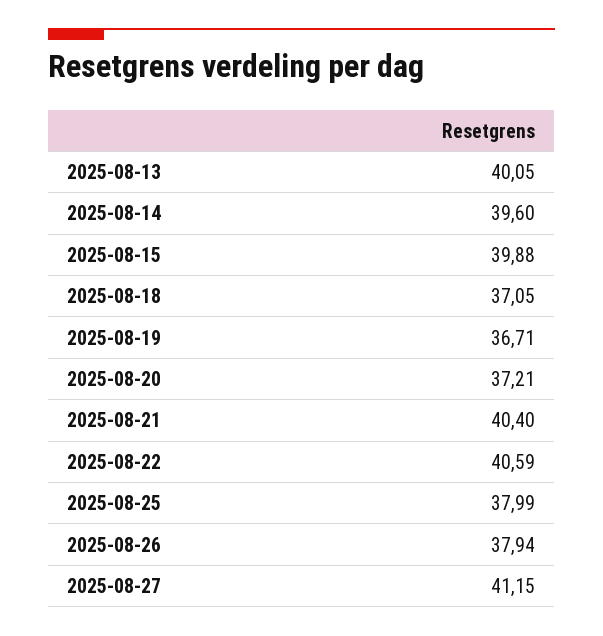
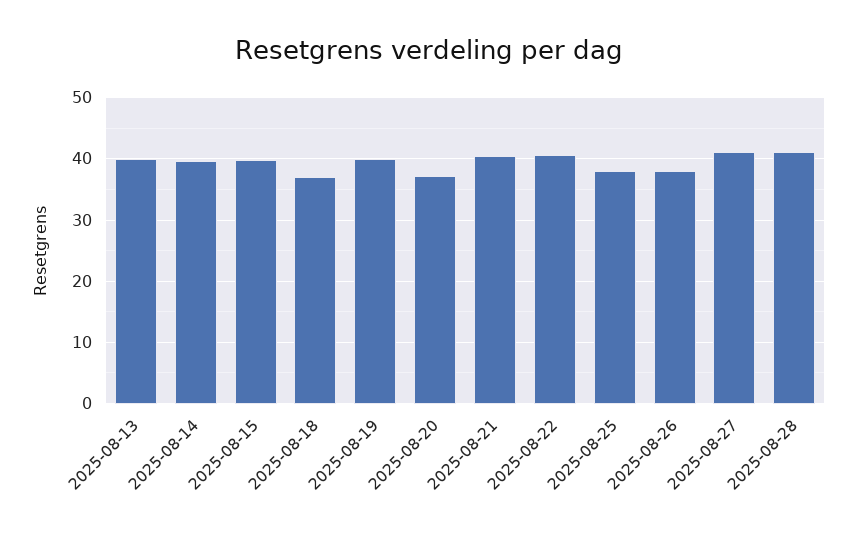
2025-08-19: 36.71 -> 40
2025-08-28: none -> 41

